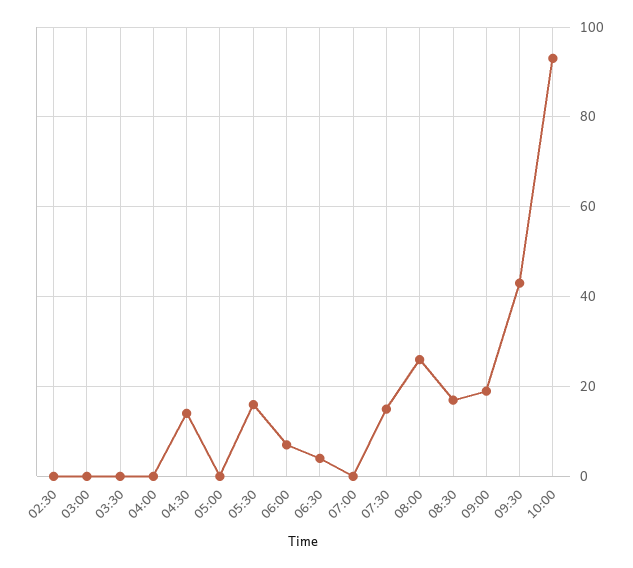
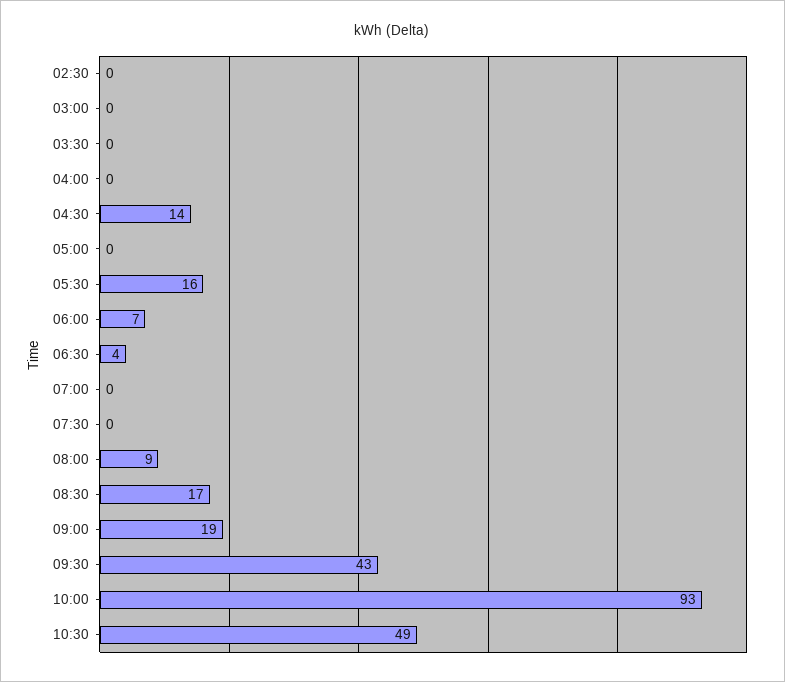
07:30: 15 -> 0
08:00: 25 -> 9
10:30: none -> 49

